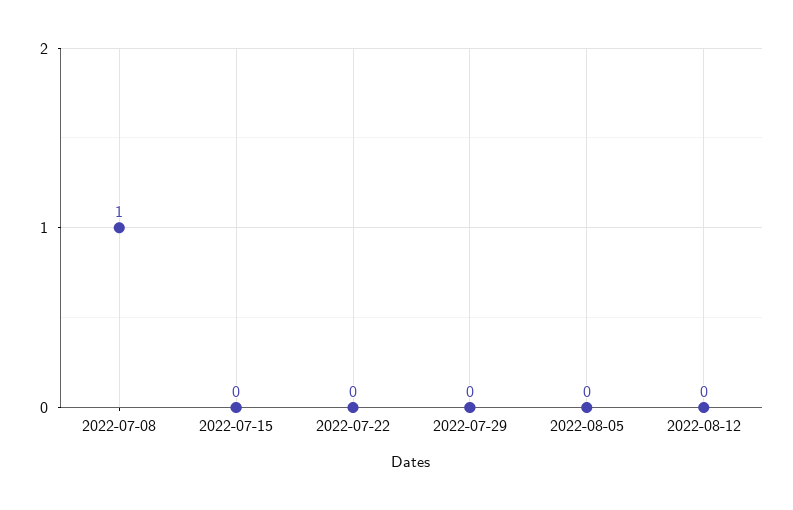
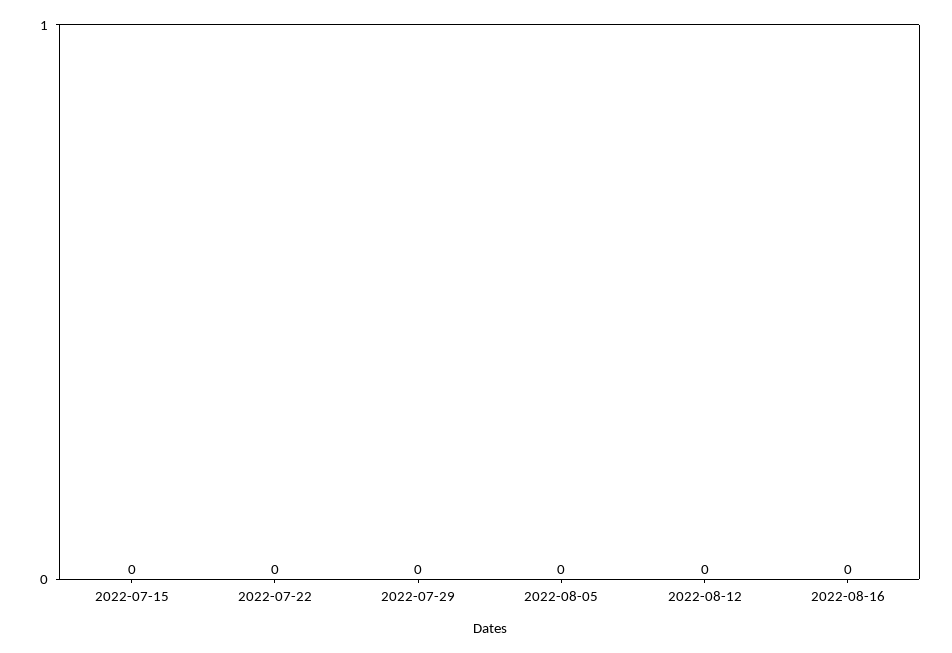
2022-07-08: 1 -> none
2022-08-16: none -> 0

